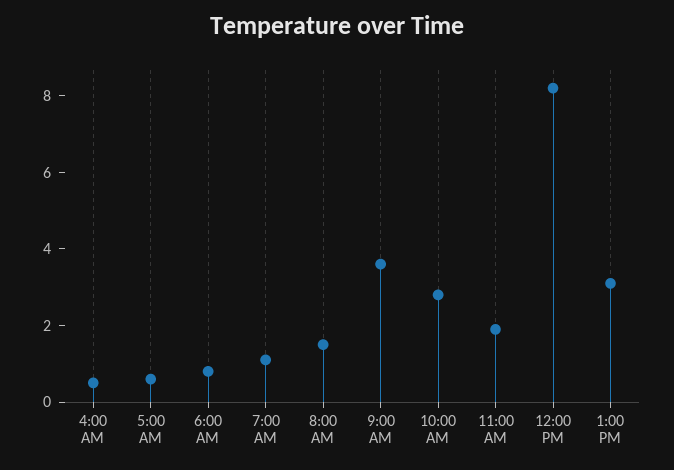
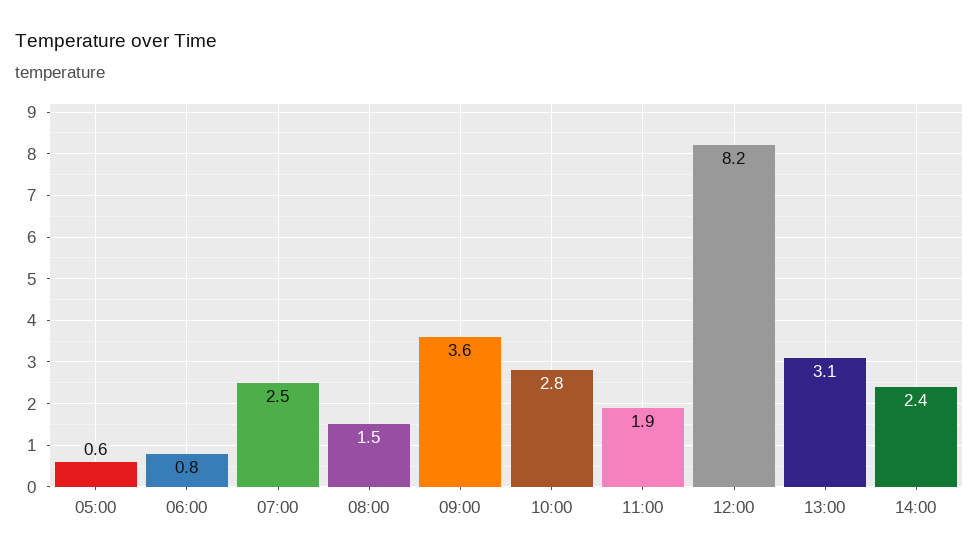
4:00 AM: 0.5 -> none
7:00 AM: 1 -> 2.5
14:00: none -> 2.4

